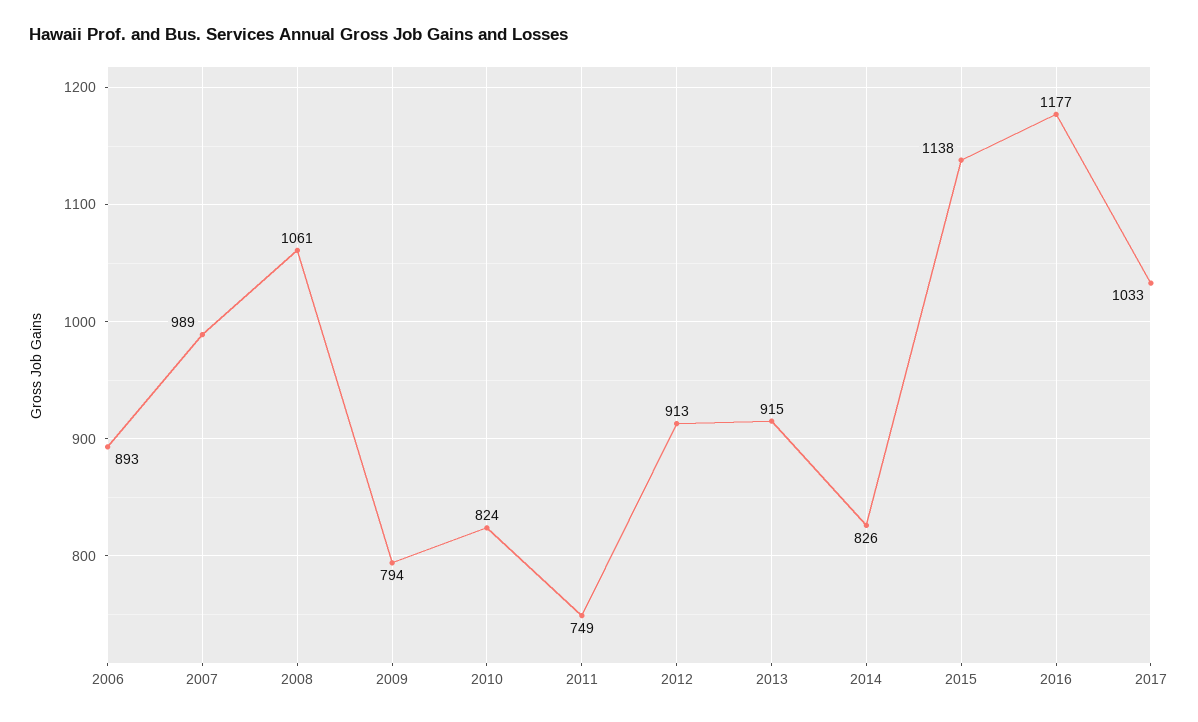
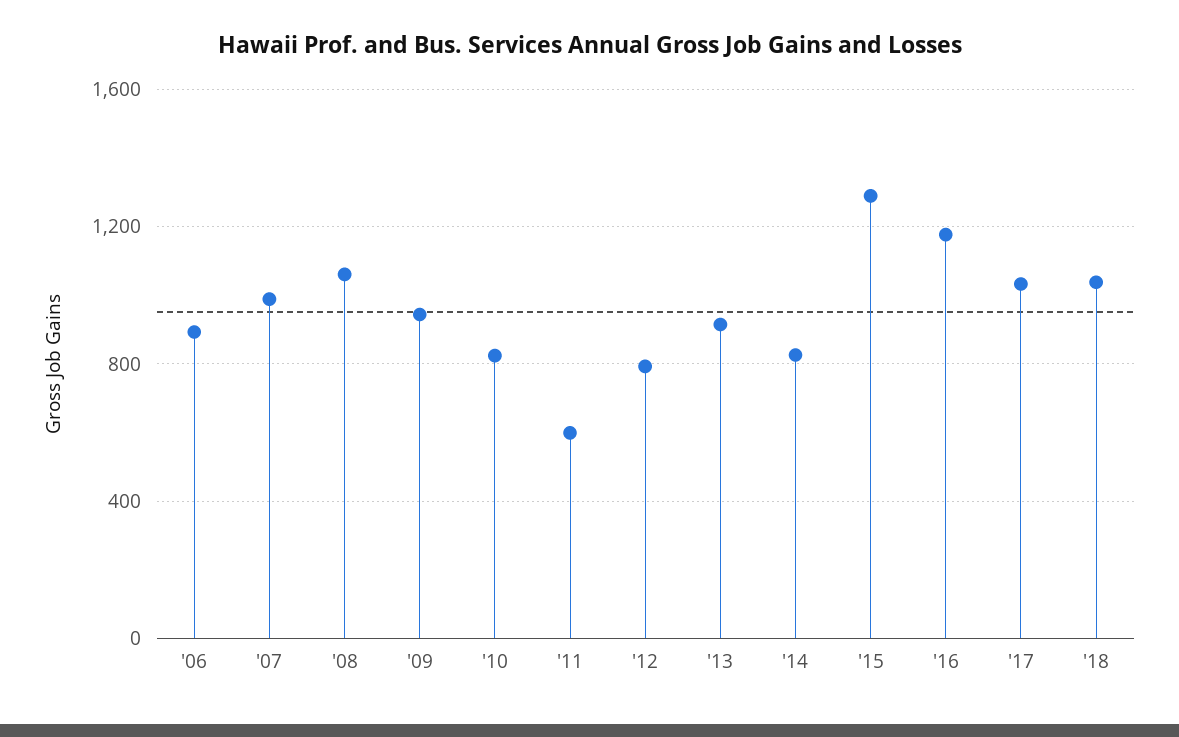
2009: 794 -> 950
2011: 749 -> 600
2012: 913 -> 800
2015: 1138 -> 1300
'18: none -> 1050

